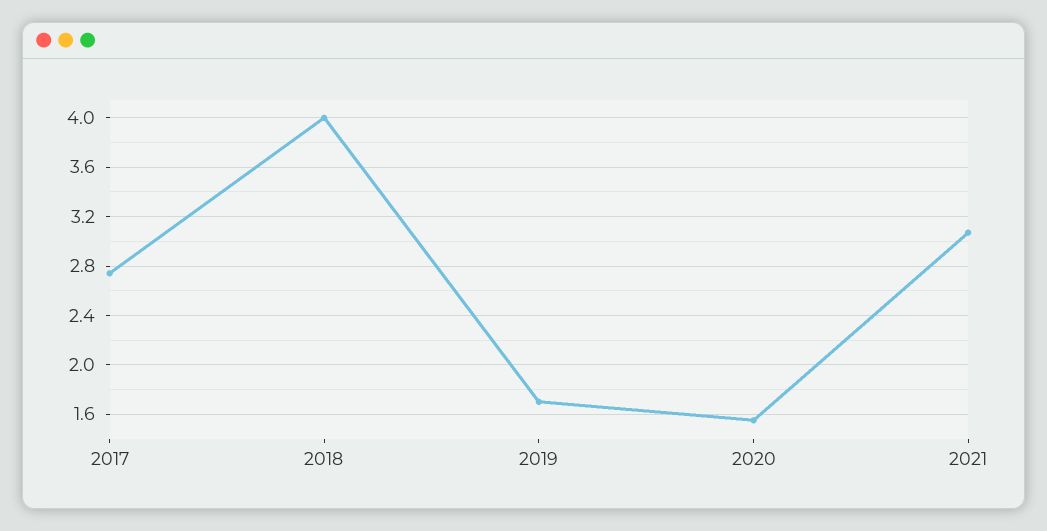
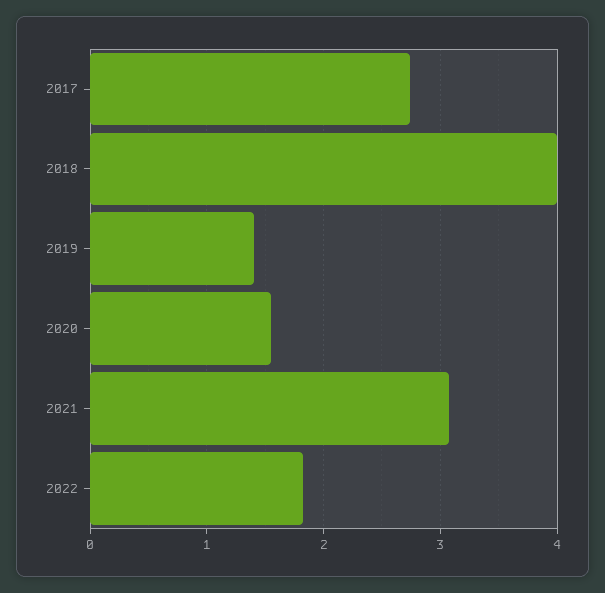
2019: 1.7 -> 1.4
2022: none -> 1.8

